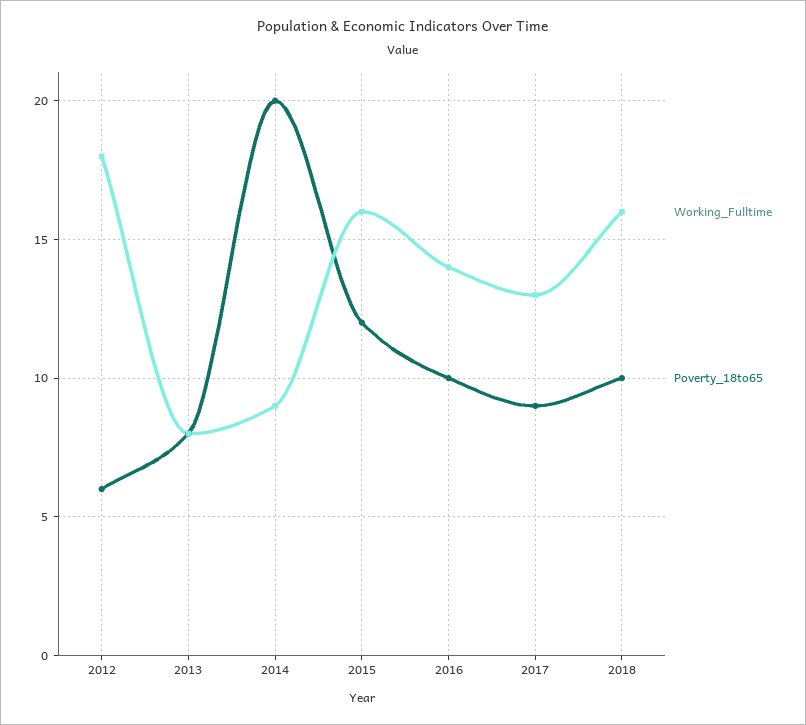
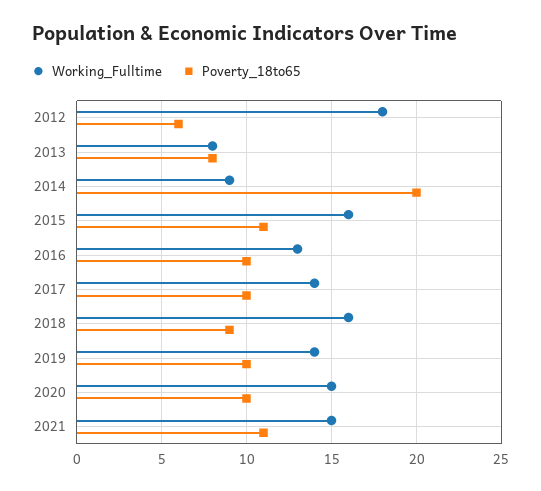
Poverty_18to65, 2015: 12 -> 11
Working_Fulltime, 2016: 14 -> 13
Working_Fulltime, 2017: 13 -> 14
Poverty_18to65, 2017: 9 -> 10
Poverty_18to65, 2018: 10 -> 9
Working_Fulltime, 2019: none -> 14
Poverty_18to65, 2019: none -> 10
Working_Fulltime, 2020: none -> 15
Poverty_18to65, 2020: none -> 10
Working_Fulltime, 2021: none -> 15
Poverty_18to65, 2021: none -> 11

